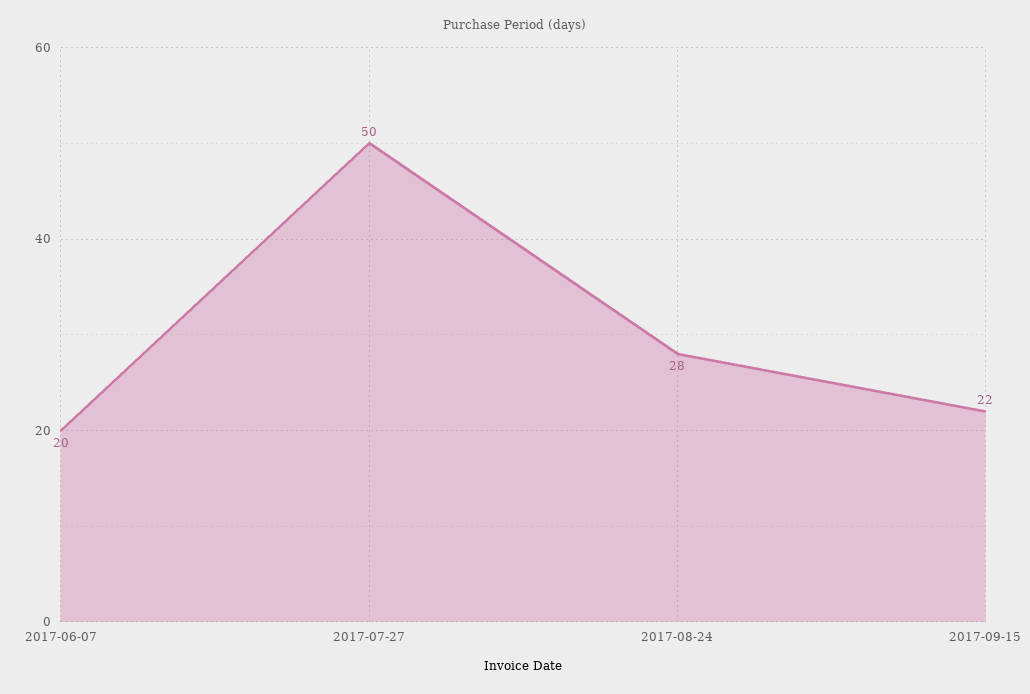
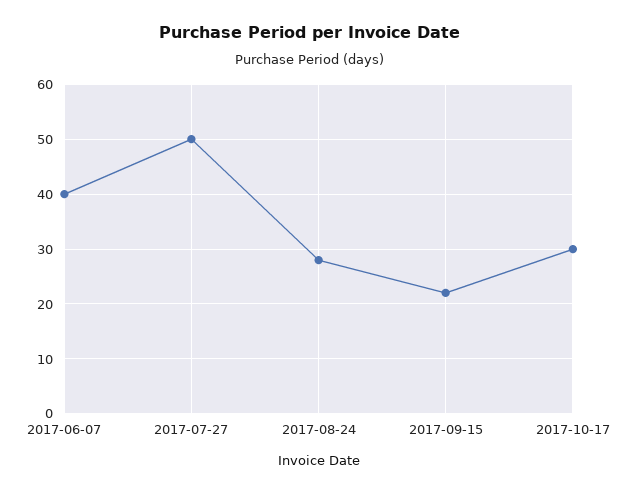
2017-06-07: 20 -> 40
2017-10-17: none -> 30

